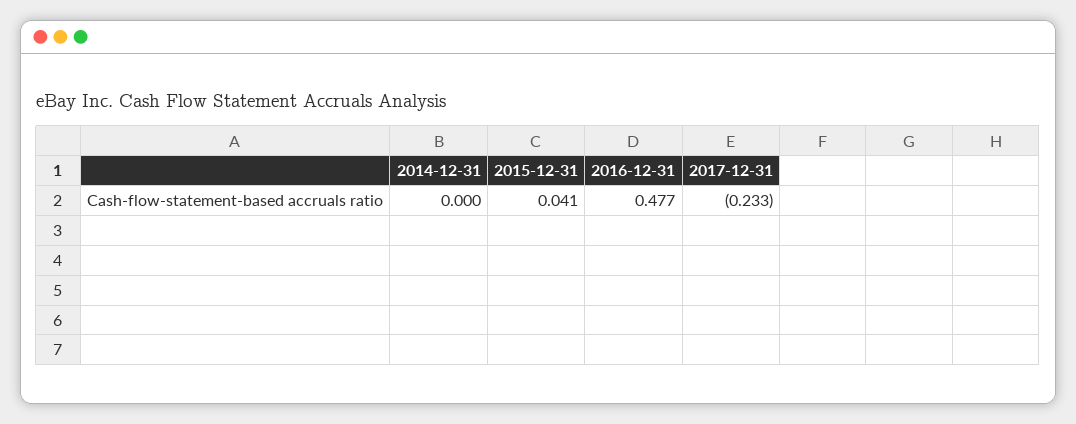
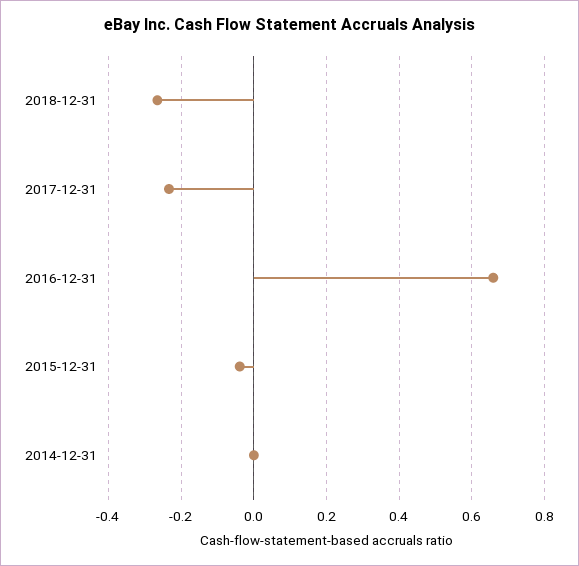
2015-12-31: 0.041 -> -0.04
2016-12-31: 0.477 -> 0.66
2018-12-31: none -> -0.26

